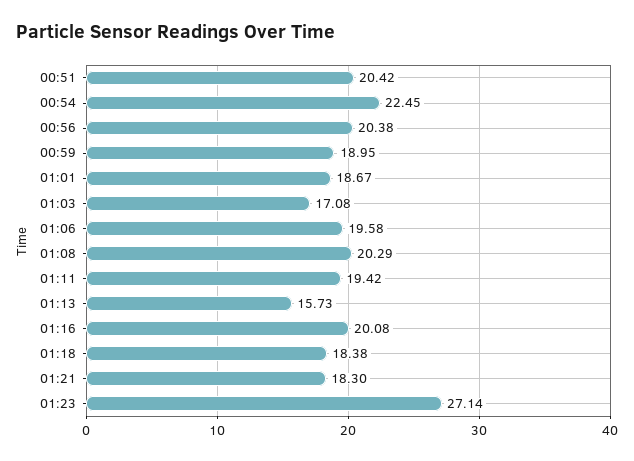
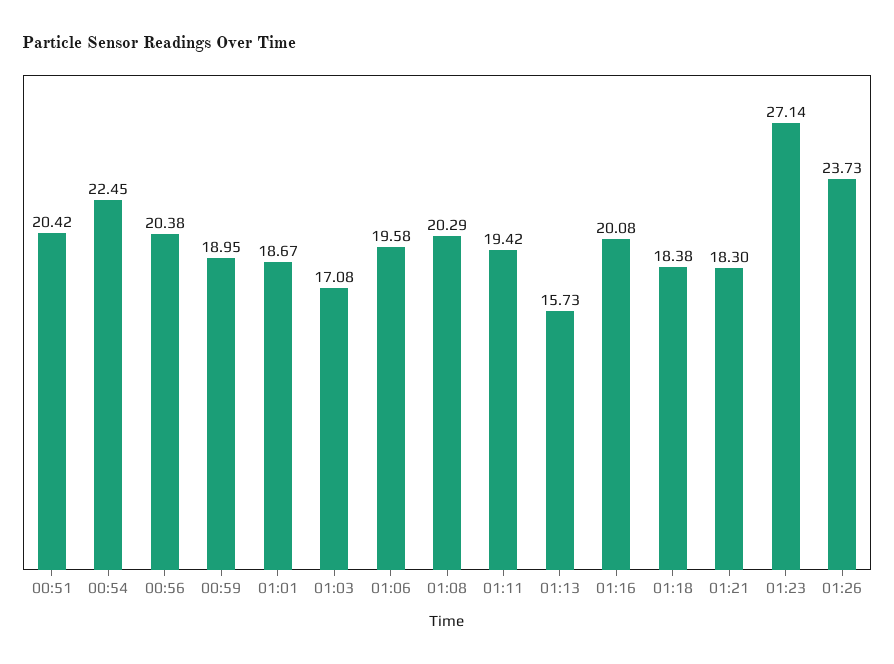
01:26: none -> 23.73

